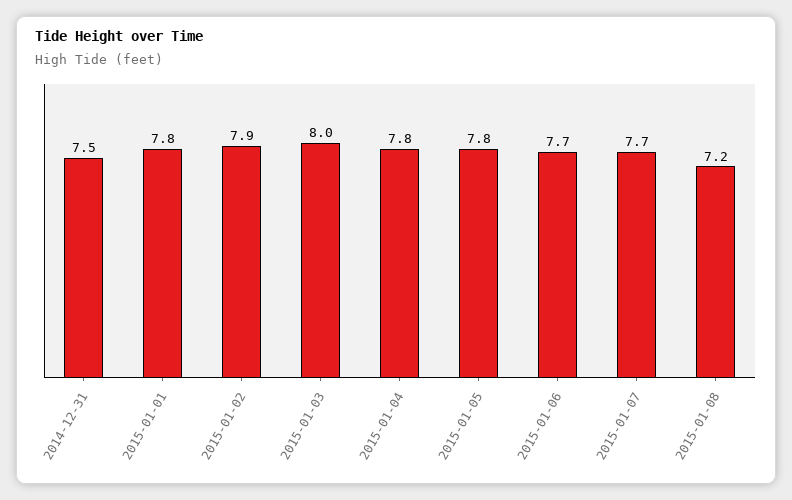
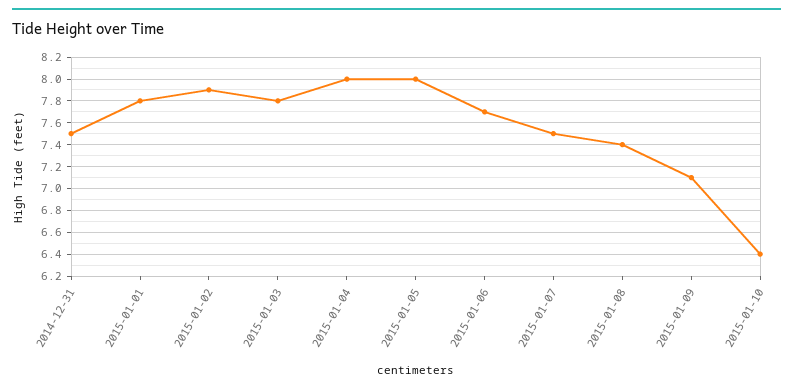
2015-01-03: 8 -> 7.8
2015-01-04: 7.8 -> 8
2015-01-05: 7.8 -> 8
2015-01-07: 7.7 -> 7.5
2015-01-08: 7.2 -> 7.4
2015-01-09: none -> 7.1
2015-01-10: none -> 6.4

